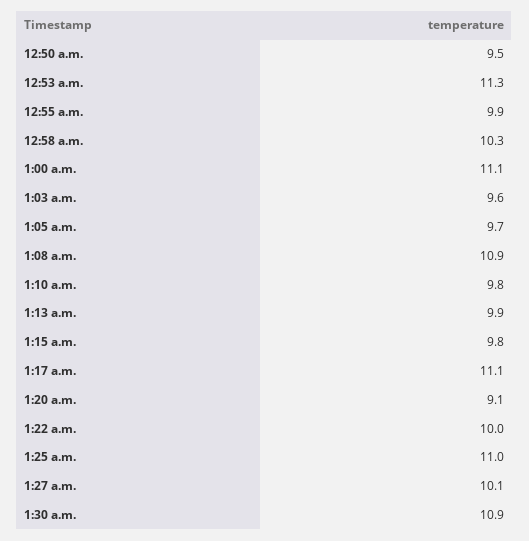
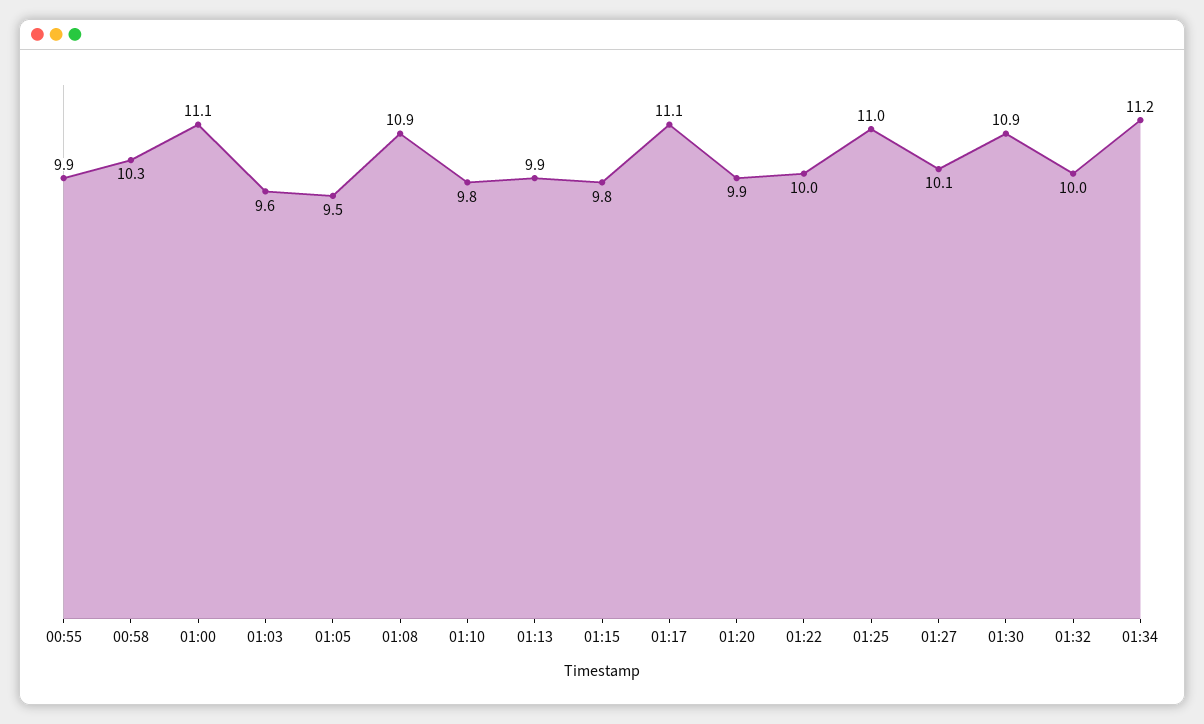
12:50 a.m.: 9.5 -> none
12:53 a.m.: 11.3 -> none
1:05 a.m.: 9.7 -> 9.5
1:20 a.m.: 9.1 -> 9.9
01:32: none -> 10
01:34: none -> 11.2

